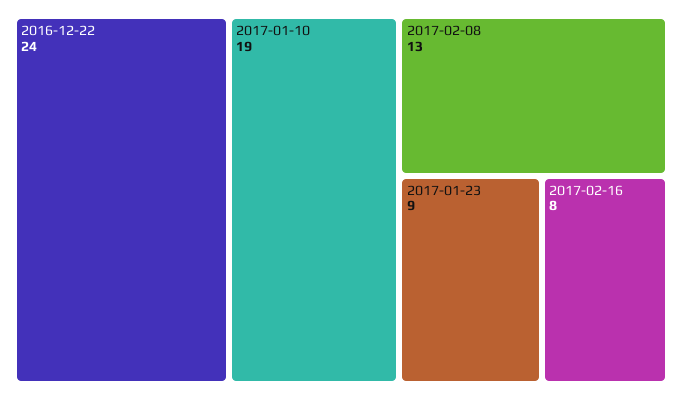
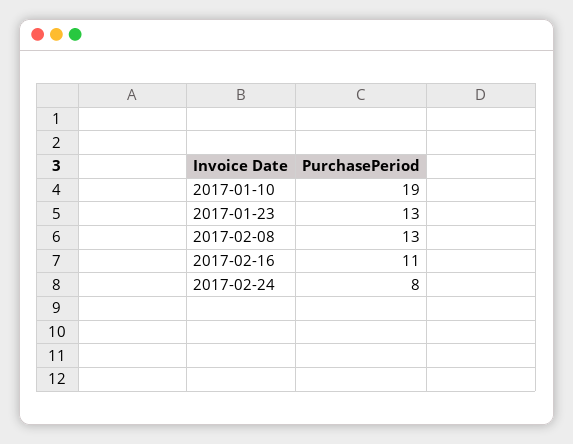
2016-12-22: 24 -> none
2017-01-23: 9 -> 13
2017-02-16: 8 -> 11
2017-02-24: none -> 8

